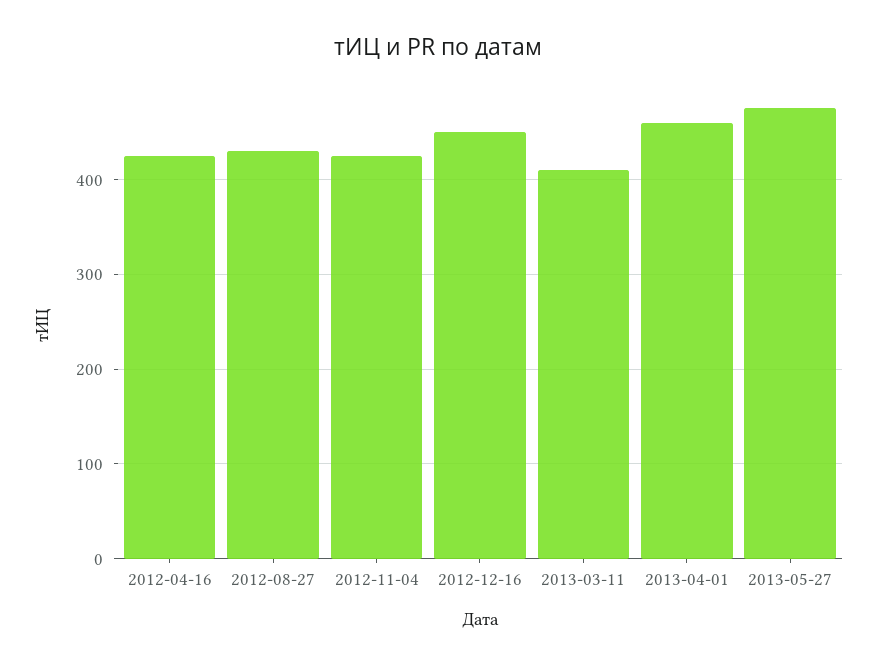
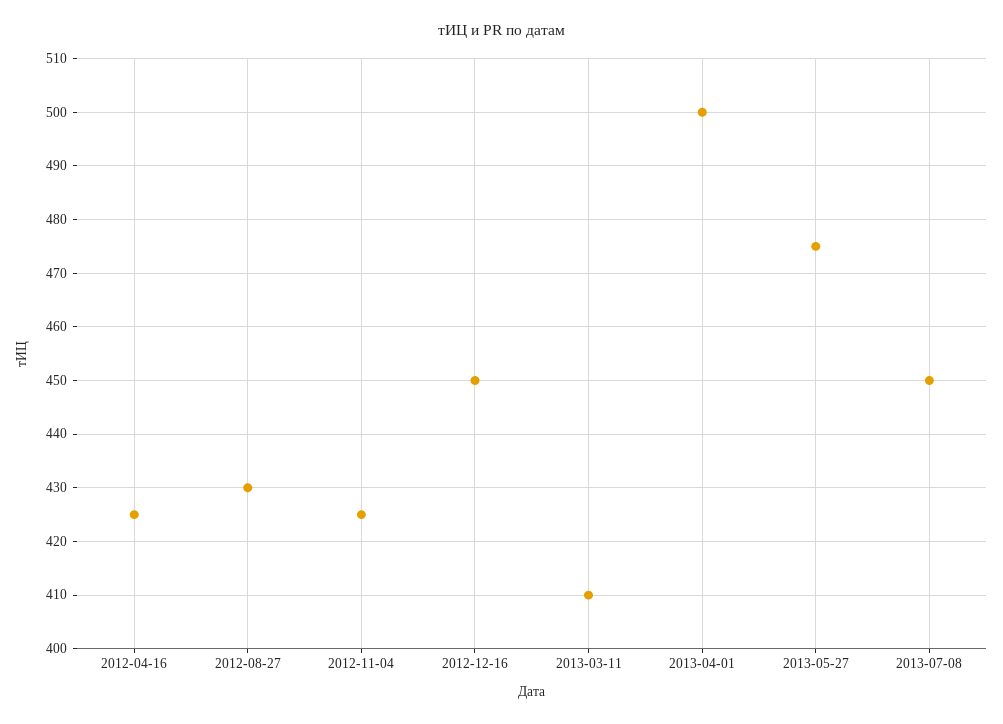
2013-04-01: 460 -> 500
2013-07-08: none -> 450

